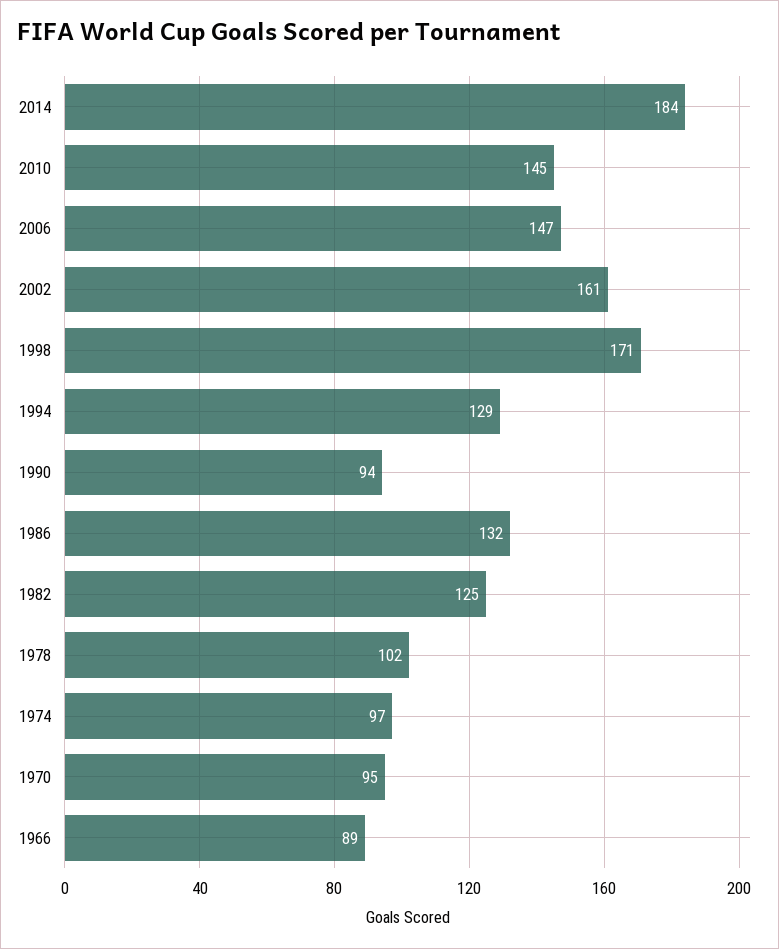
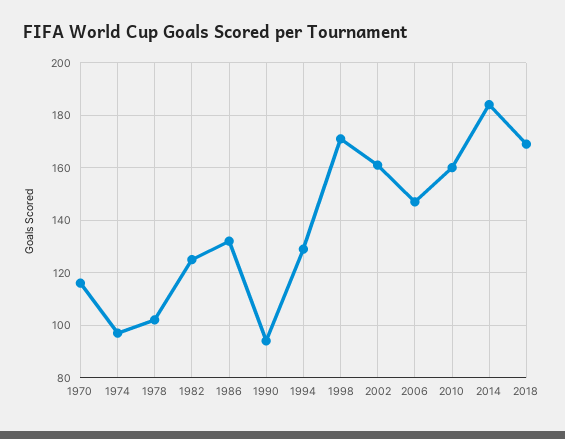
2010: 145 -> 160
1970: 95 -> 115
1966: 89 -> none
2018: none -> 170

